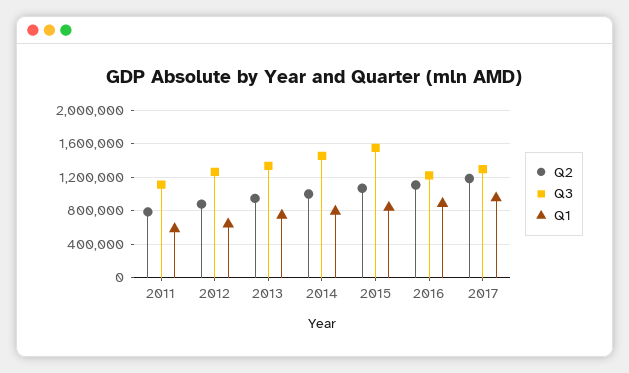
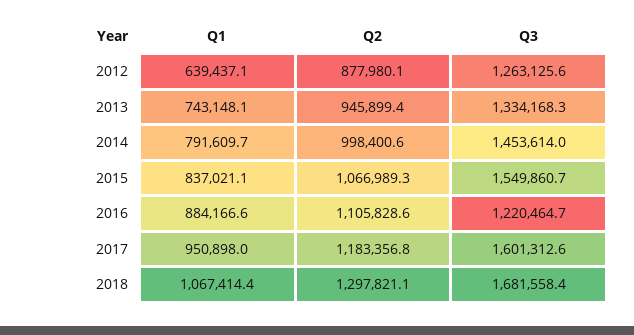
Q2, 2011: 800000 -> none
Q3, 2011: 1100000 -> none
Q1, 2011: 600000 -> none
Q3, 2017: 1300000 -> 1601312.6
Q1, 2018: none -> 1067414.4
Q2, 2018: none -> 1297821.1
Q3, 2018: none -> 1681558.4

